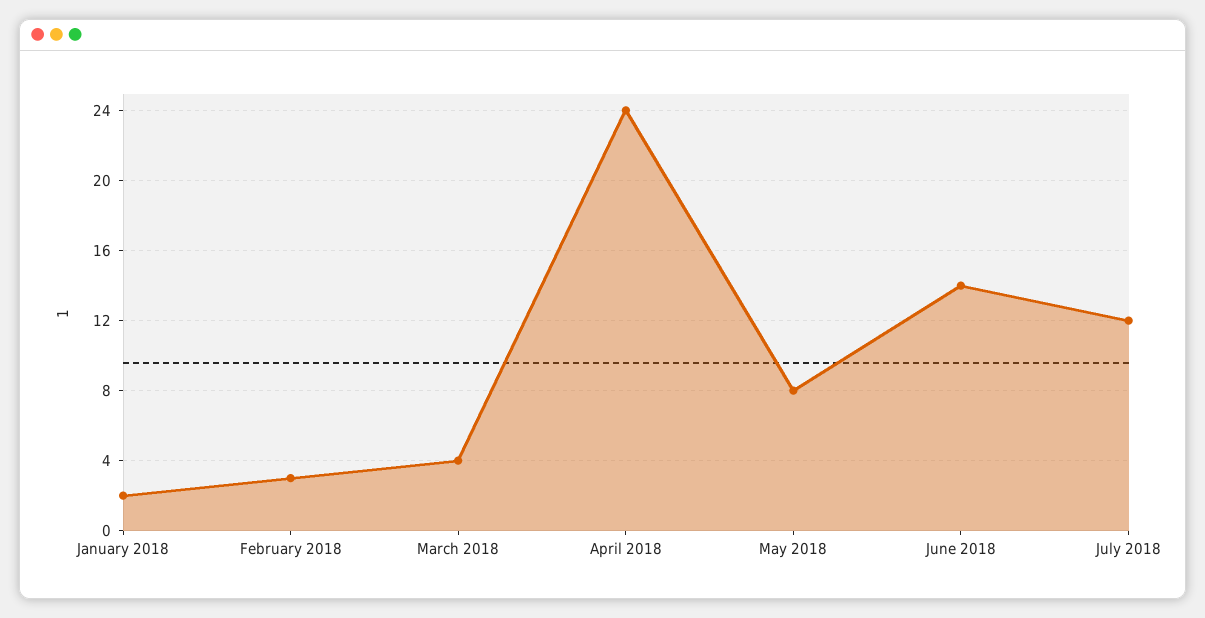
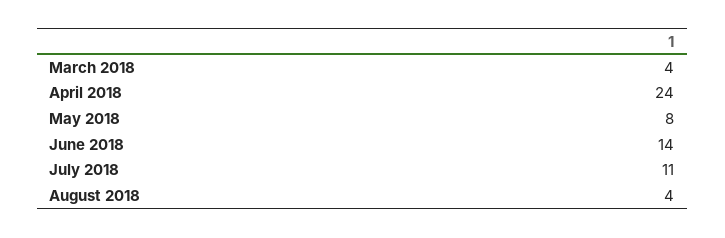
January 2018: 2 -> none
February 2018: 3 -> none
July 2018: 12 -> 11
August 2018: none -> 4

